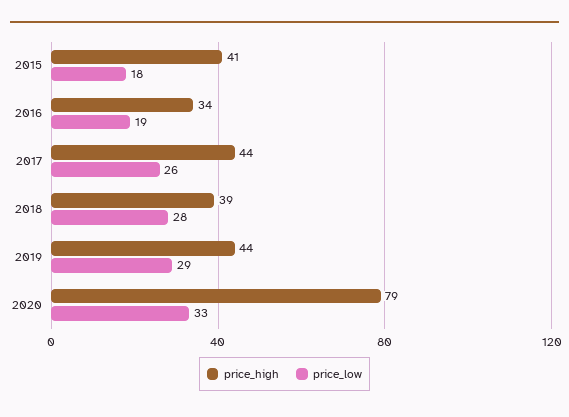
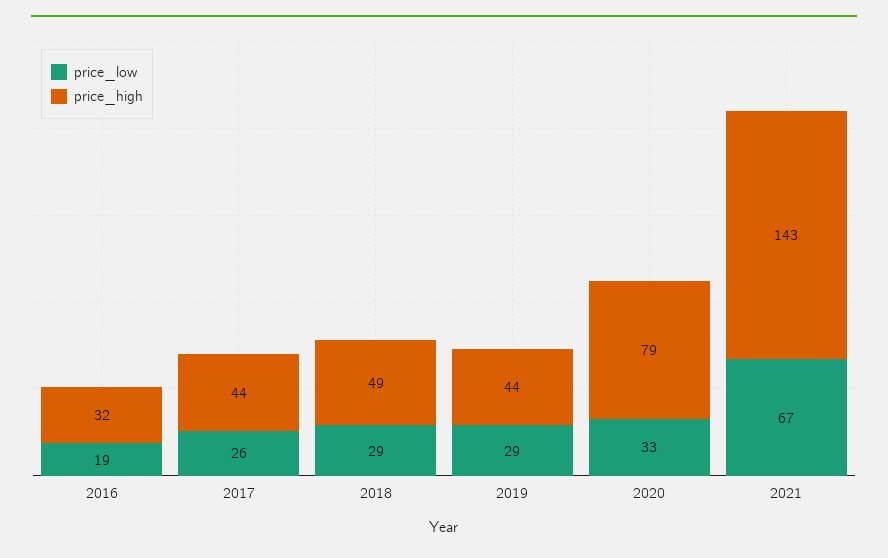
price_high, 2015: 41 -> none
price_low, 2015: 18 -> none
price_high, 2016: 34 -> 32
price_high, 2018: 39 -> 49
price_low, 2018: 28 -> 29
price_low, 2021: none -> 67
price_high, 2021: none -> 143

